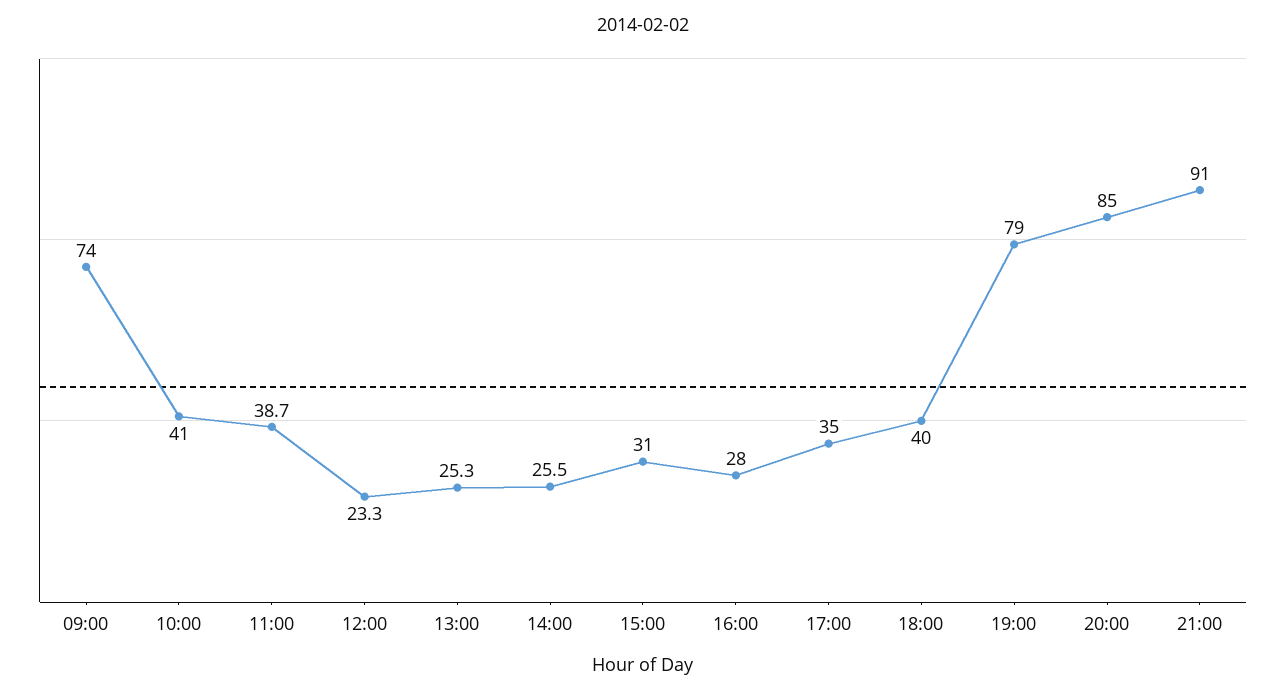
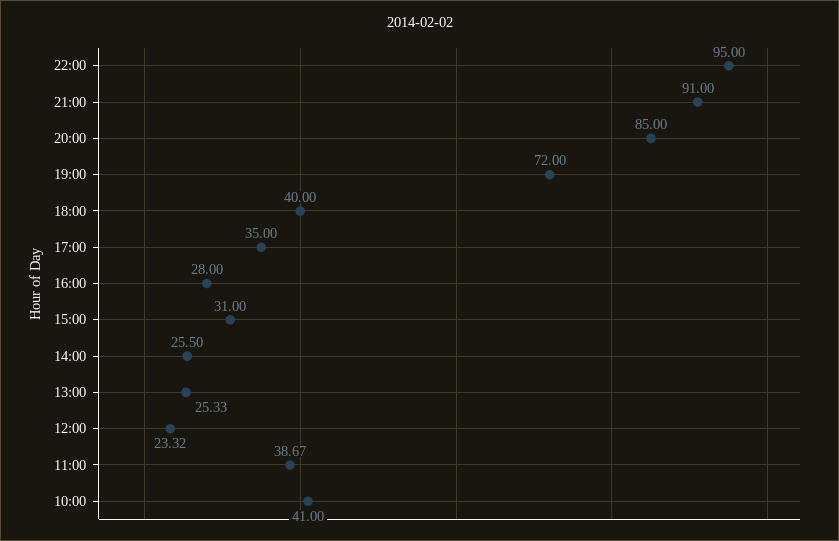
09:00: 74 -> none
19:00: 79 -> 72
22:00: none -> 95

